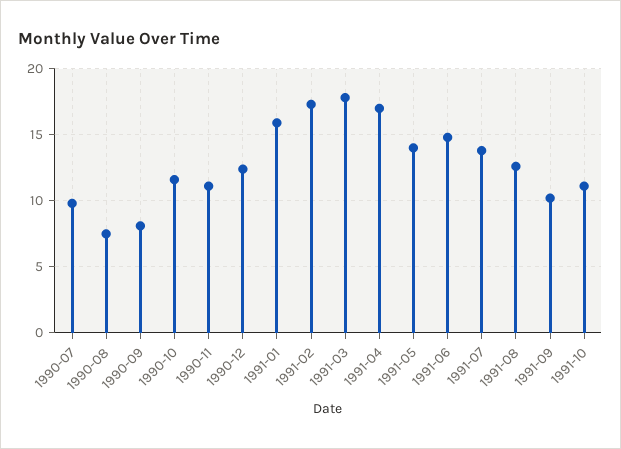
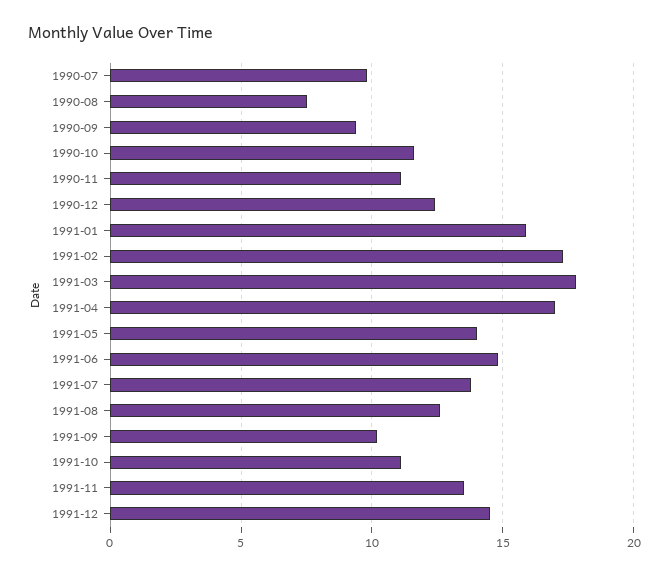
1990-09: 8 -> 9.5
1991-11: none -> 13.5
1991-12: none -> 14.5

